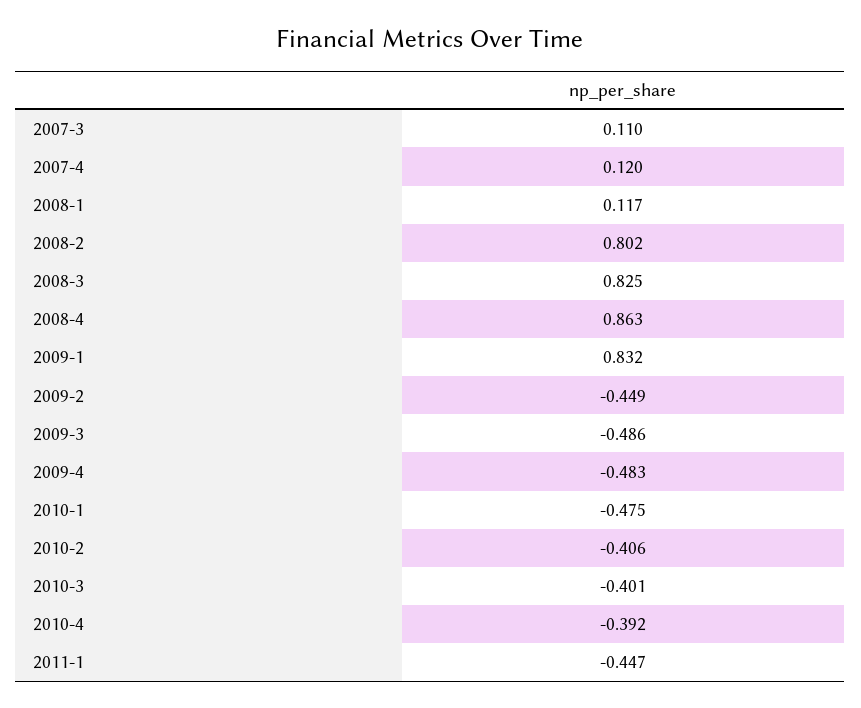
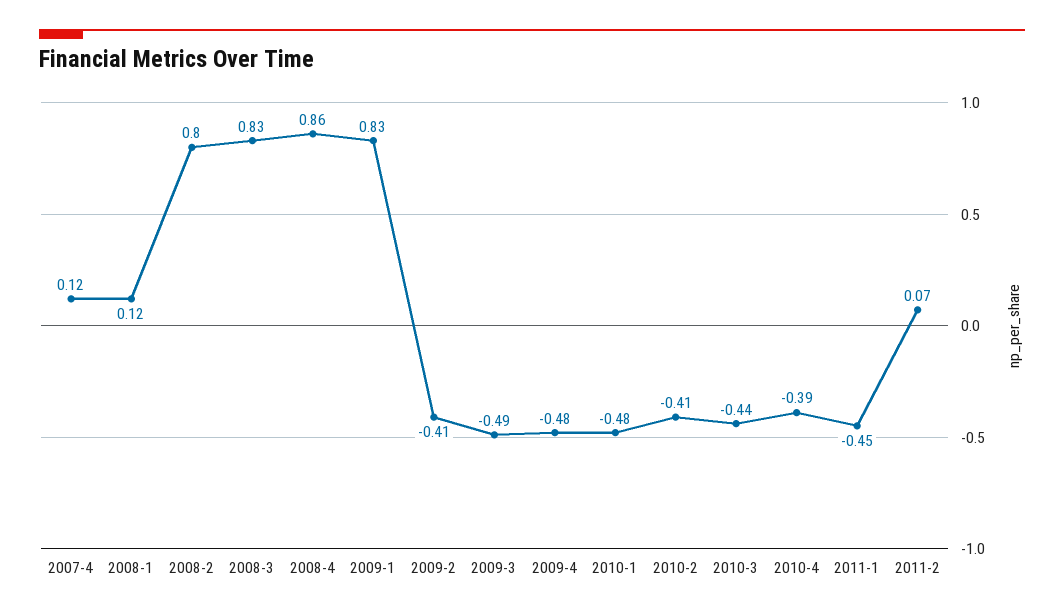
2007-3: 0.11 -> none
2009-2: -0.449 -> -0.41
2010-3: -0.401 -> -0.44
2011-2: none -> 0.07

